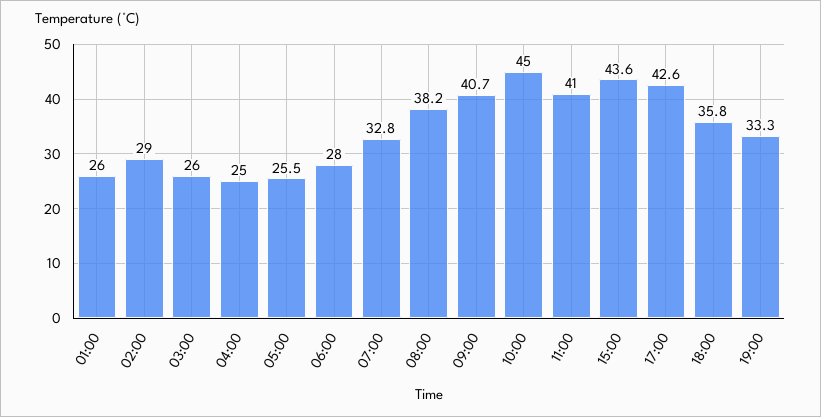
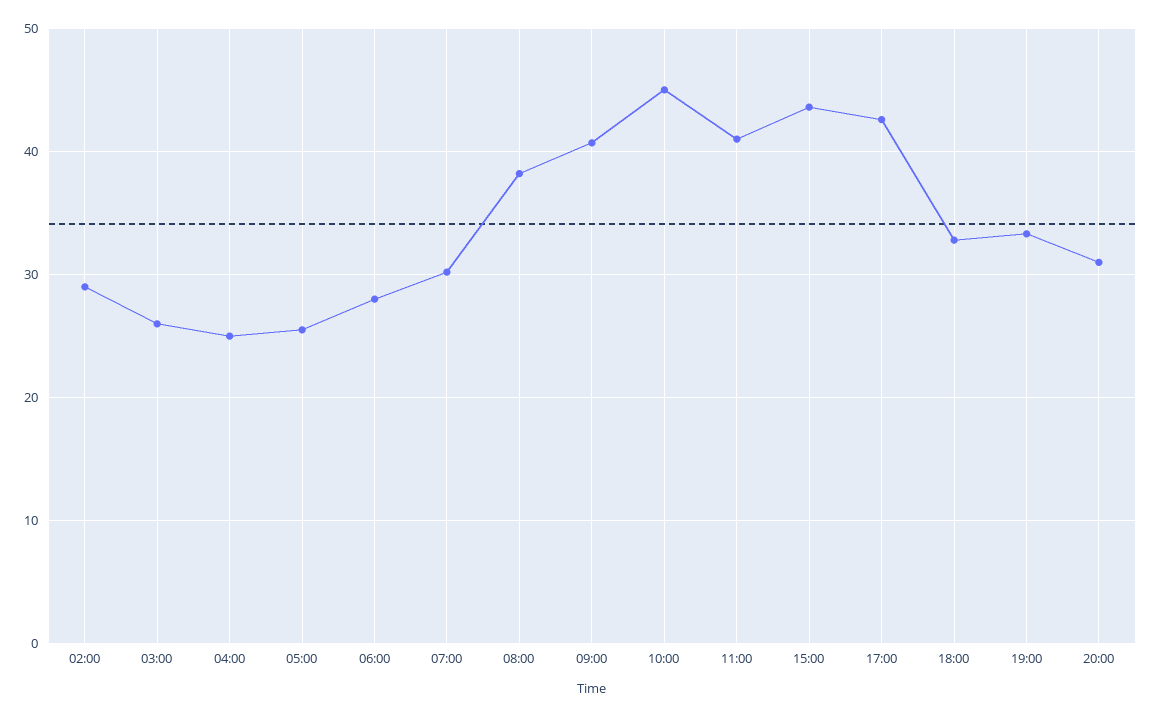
01:00: 26 -> none
07:00: 32.8 -> 30
18:00: 35.8 -> 33
20:00: none -> 31

